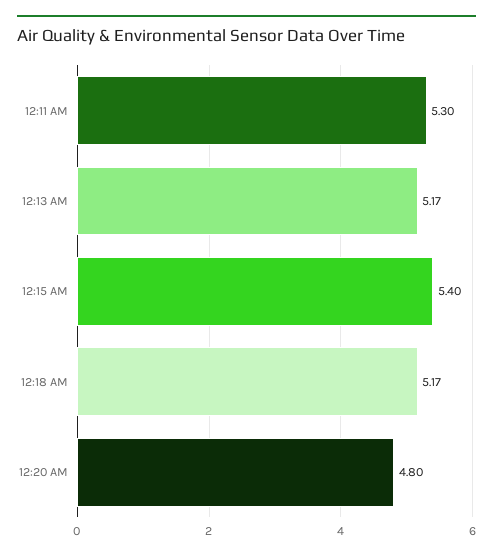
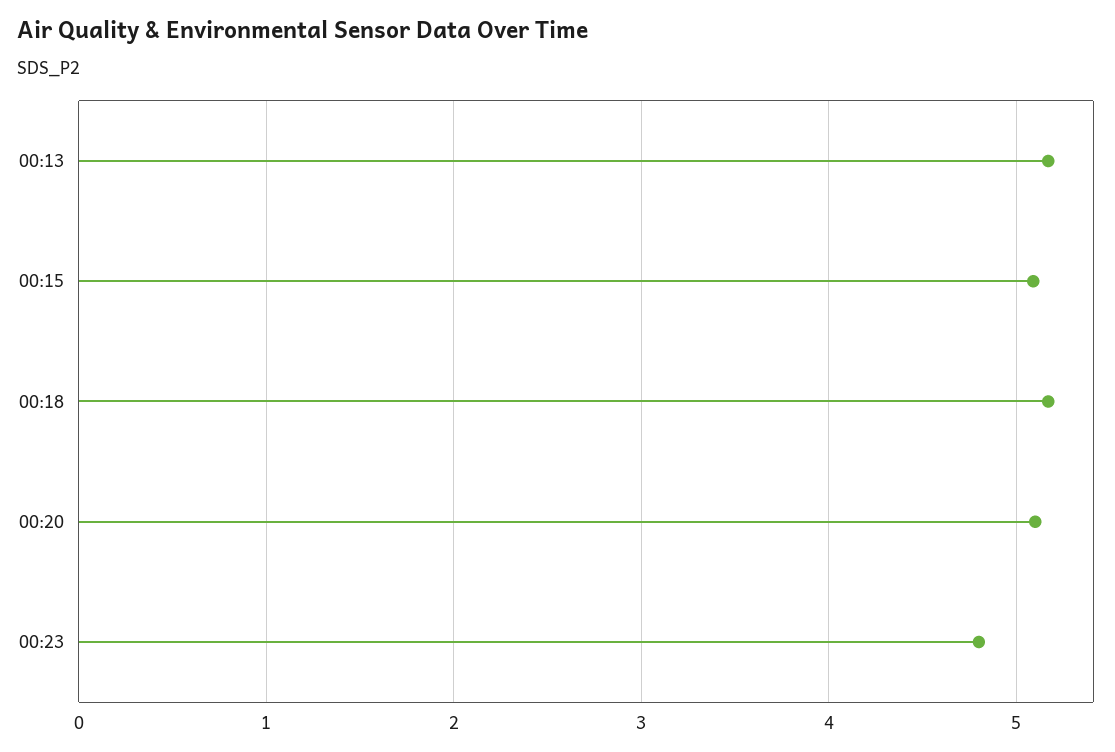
12:11 AM: 5.3 -> none
12:15 AM: 5.4 -> 5.1
12:20 AM: 4.8 -> 5.1
00:23: none -> 4.8

